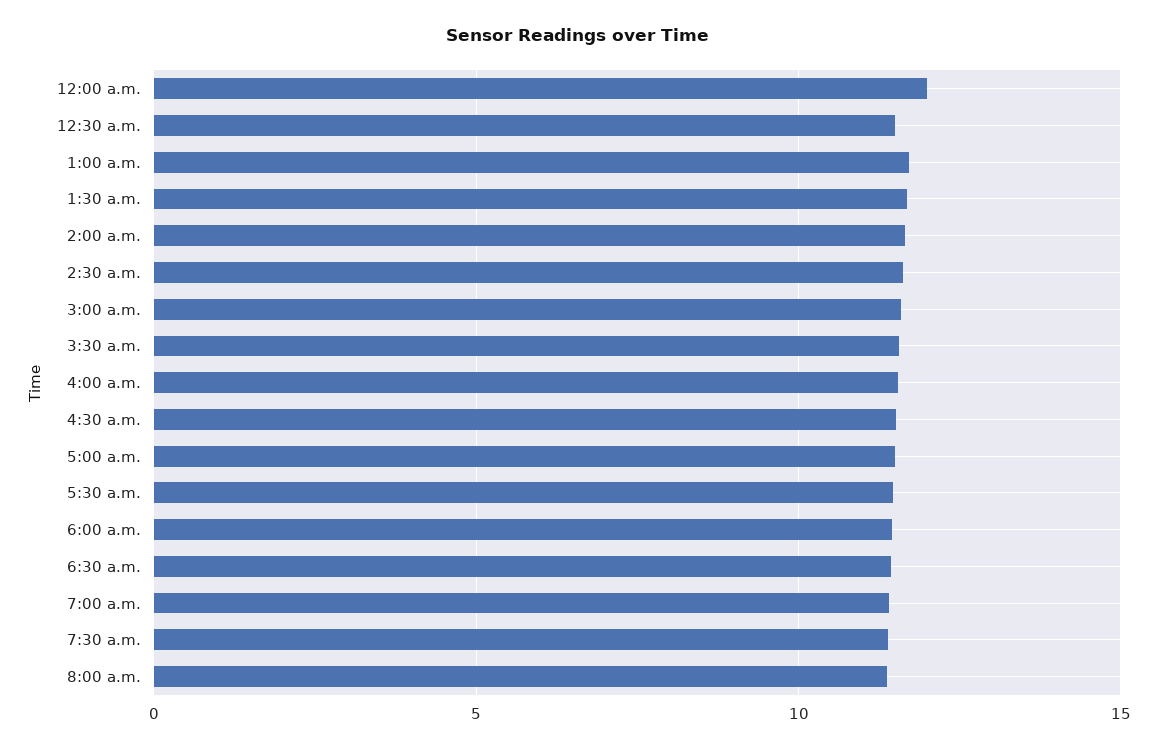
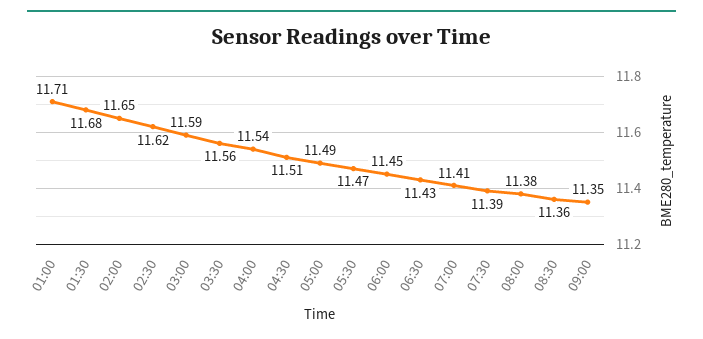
12:00 a.m.: 12 -> none
12:30 a.m.: 11.5 -> none
08:30: none -> 11.36
09:00: none -> 11.35

